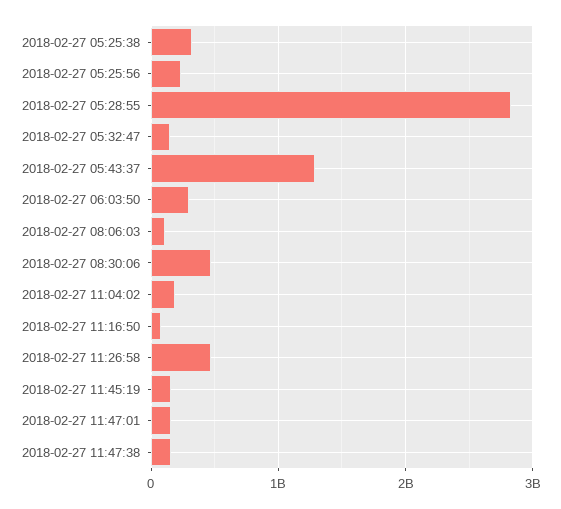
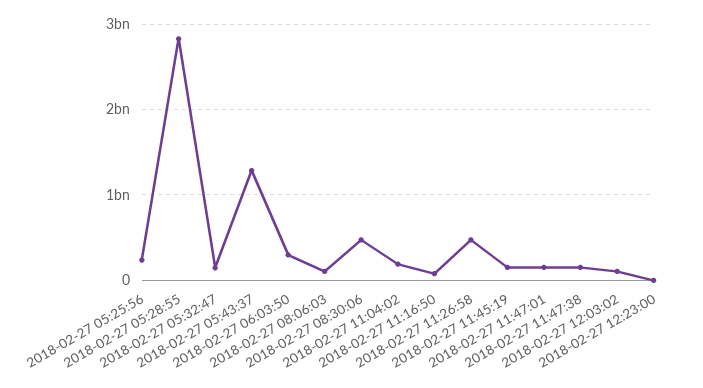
2018-02-27 05:25:38: 300000000 -> none
2018-02-27 12:03:02: none -> 100000000
2018-02-27 12:23:00: none -> 0

